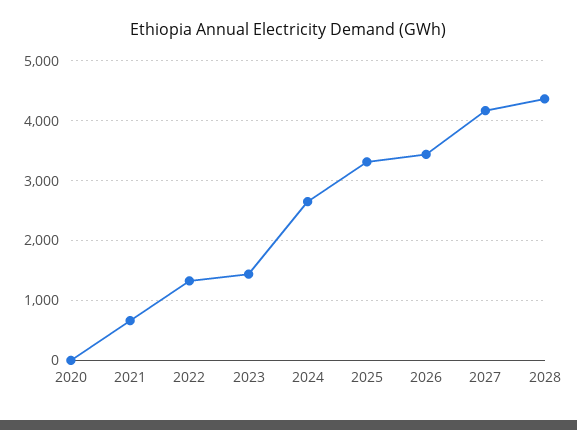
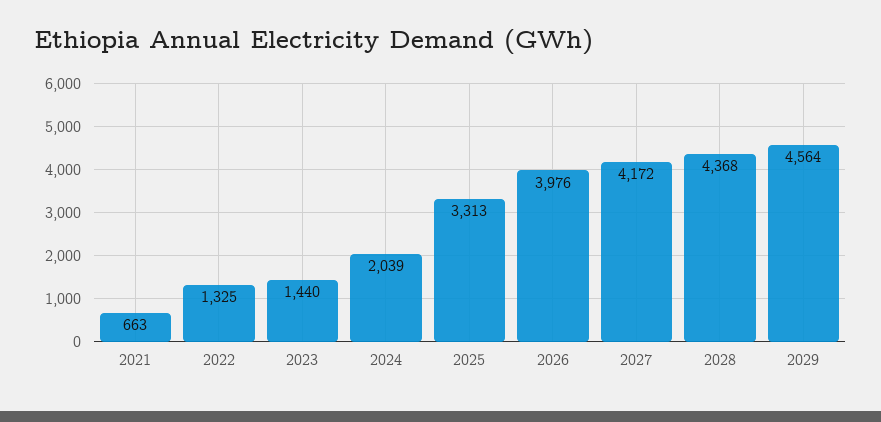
2020: 0 -> none
2024: 2600 -> 2039
2026: 3400 -> 3976
2029: none -> 4564

